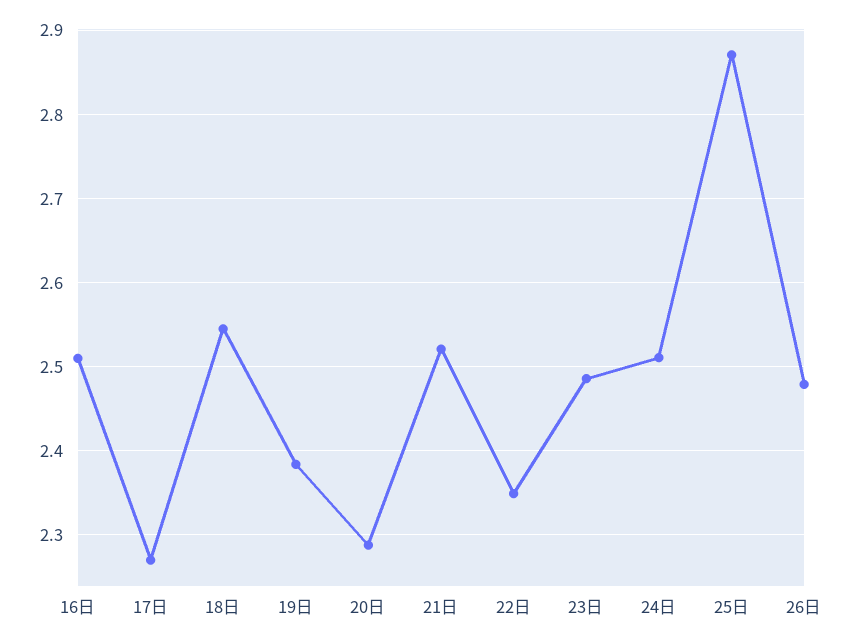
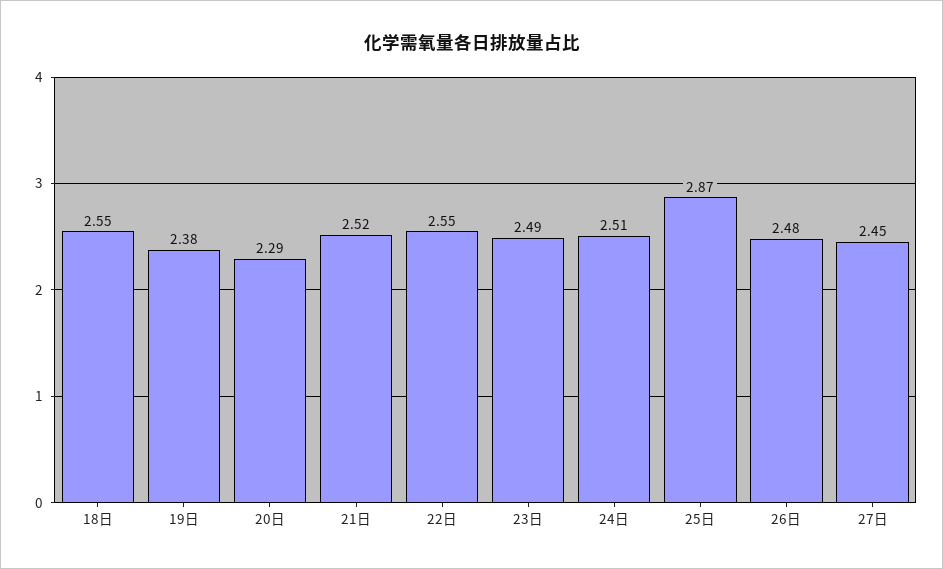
16日: 2.51 -> none
17日: 2.27 -> none
22日: 2.35 -> 2.55
27日: none -> 2.45

